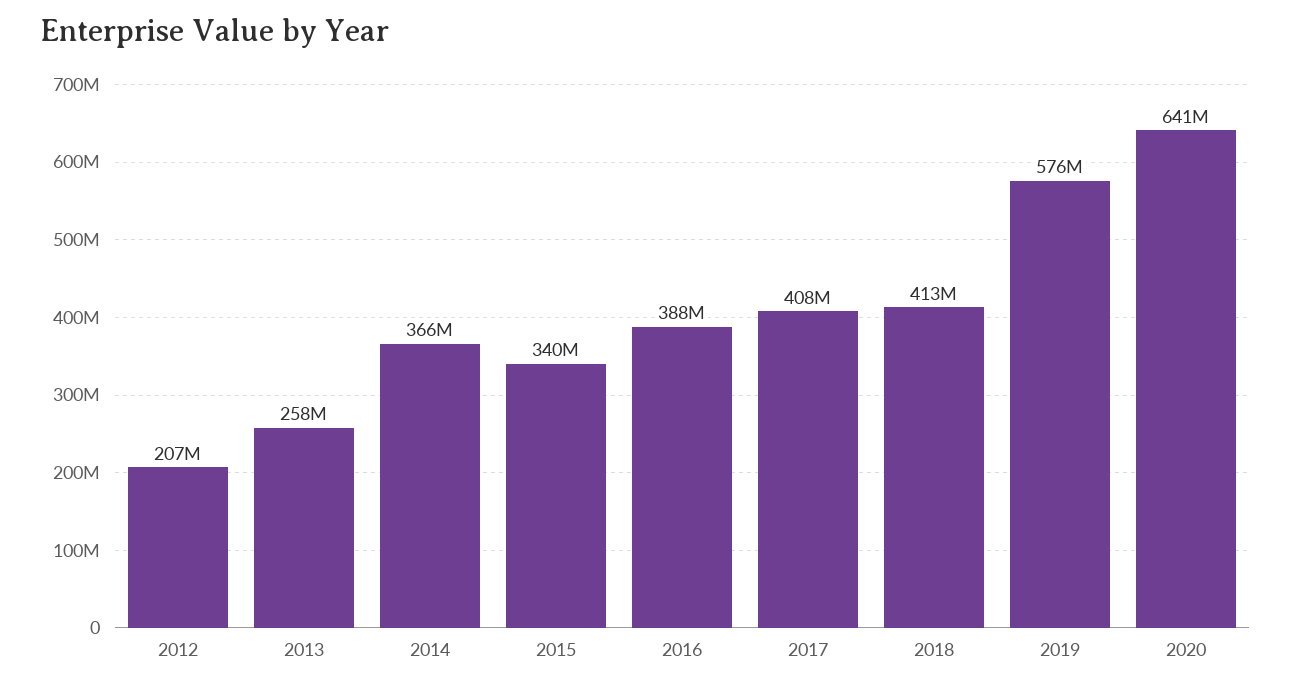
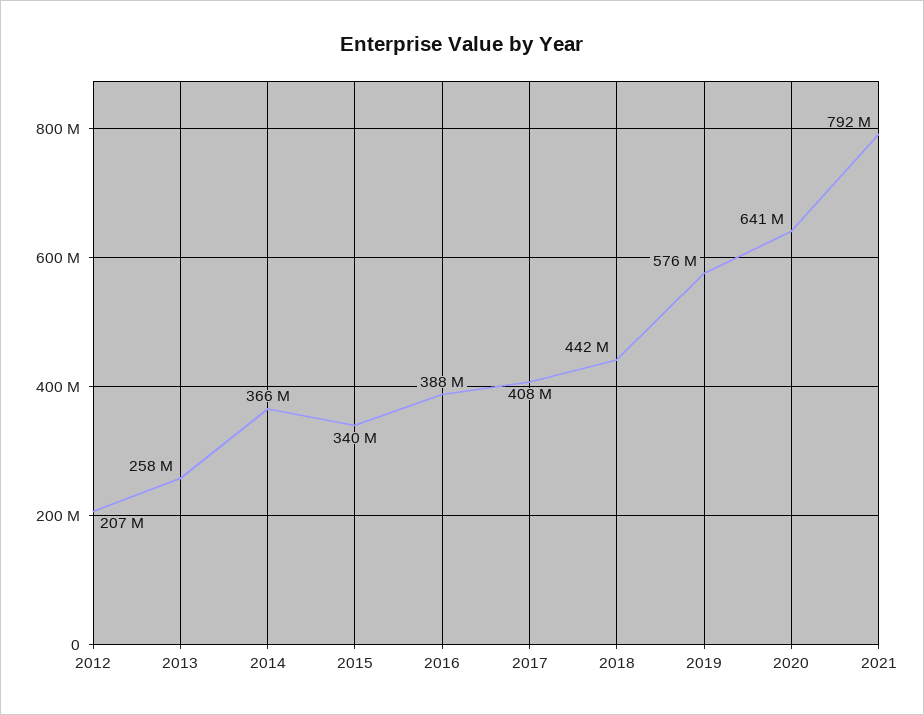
2018: 413000000 -> 442000000
2021: none -> 792000000

